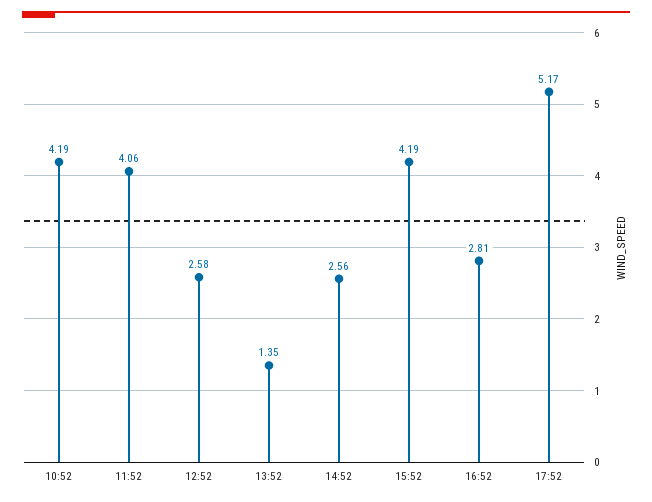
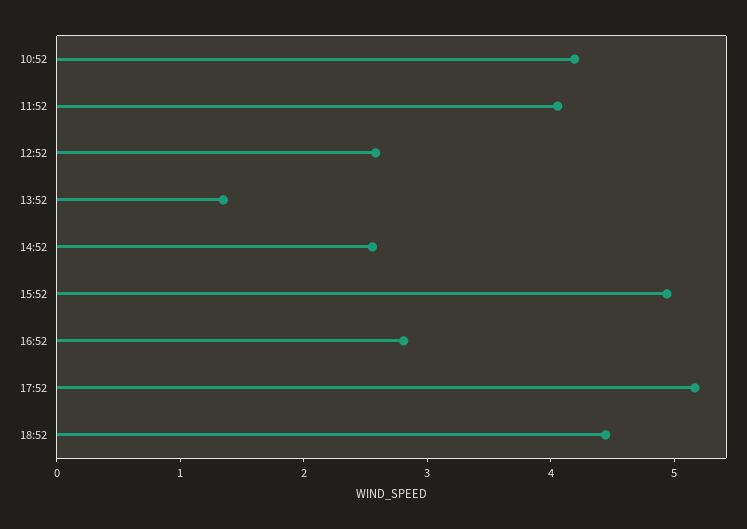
15:52: 4.19 -> 5
18:52: none -> 4.4

